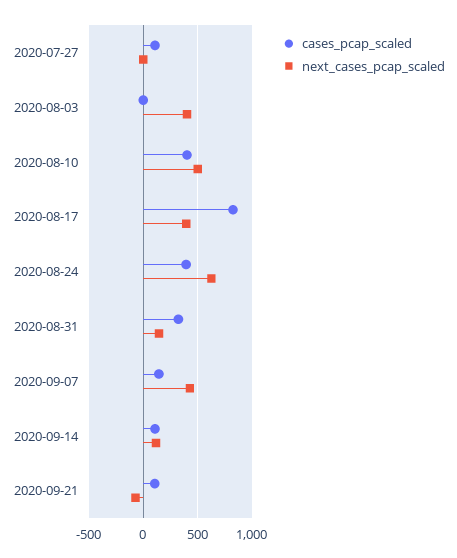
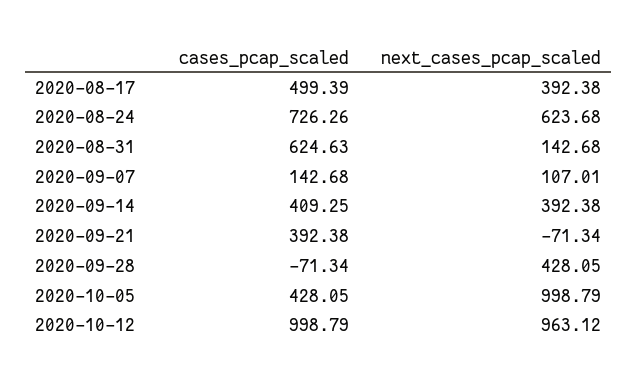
cases_pcap_scaled, 2020-07-27: 100 -> none
next_cases_pcap_scaled, 2020-07-27: 0 -> none
cases_pcap_scaled, 2020-08-03: 0 -> none
next_cases_pcap_scaled, 2020-08-03: 400 -> none
cases_pcap_scaled, 2020-08-10: 400 -> none
next_cases_pcap_scaled, 2020-08-10: 500 -> none
cases_pcap_scaled, 2020-08-17: 800 -> 499.39
cases_pcap_scaled, 2020-08-24: 400 -> 726.26
cases_pcap_scaled, 2020-08-31: 300 -> 624.63
next_cases_pcap_scaled, 2020-09-07: 400 -> 107.01
cases_pcap_scaled, 2020-09-14: 100 -> 409.25
next_cases_pcap_scaled, 2020-09-14: 100 -> 392.38
cases_pcap_scaled, 2020-09-21: 100 -> 392.38
cases_pcap_scaled, 2020-09-28: none -> -71.34
next_cases_pcap_scaled, 2020-09-28: none -> 428.05
cases_pcap_scaled, 2020-10-05: none -> 428.05
next_cases_pcap_scaled, 2020-10-05: none -> 998.79
cases_pcap_scaled, 2020-10-12: none -> 998.79
next_cases_pcap_scaled, 2020-10-12: none -> 963.12

